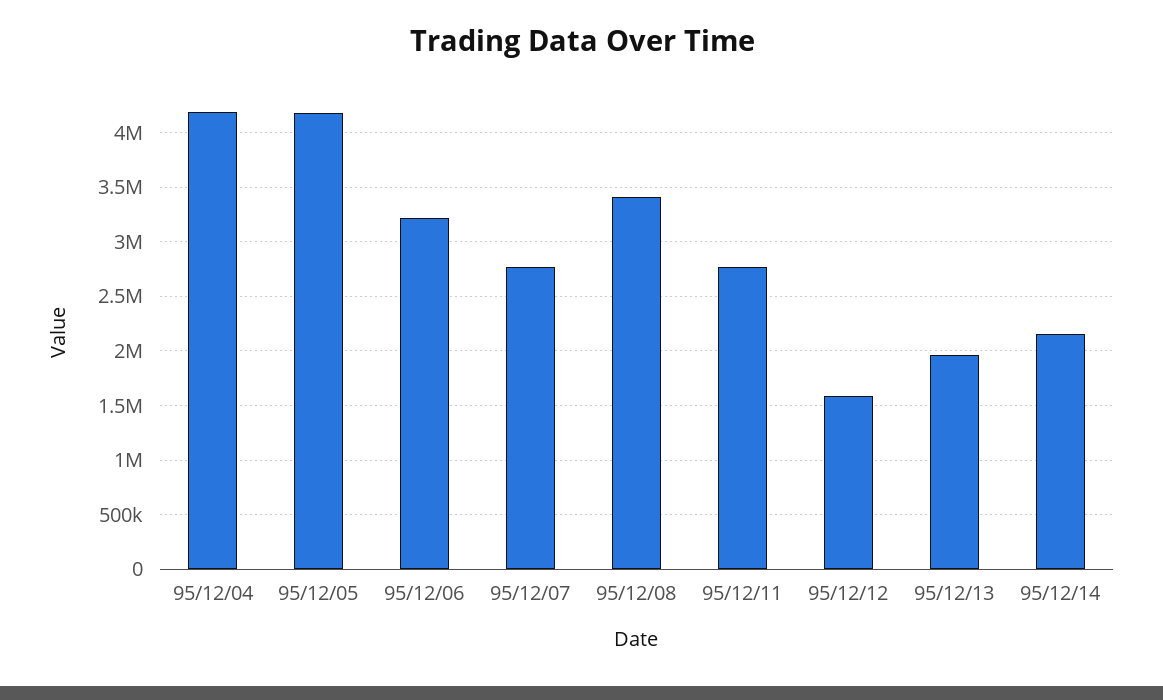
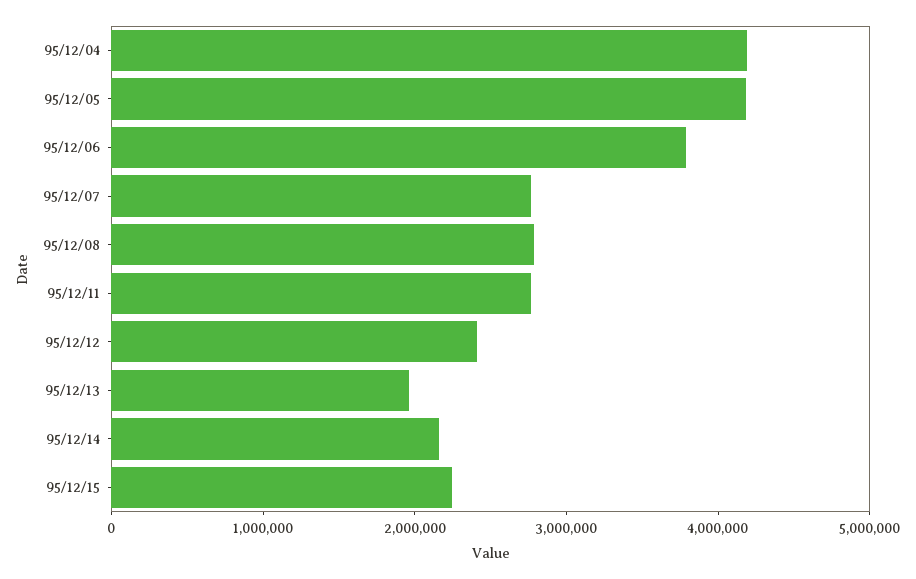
95/12/06: 3200000 -> 3800000
95/12/08: 3400000 -> 2800000
95/12/12: 1600000 -> 2400000
95/12/15: none -> 2200000

